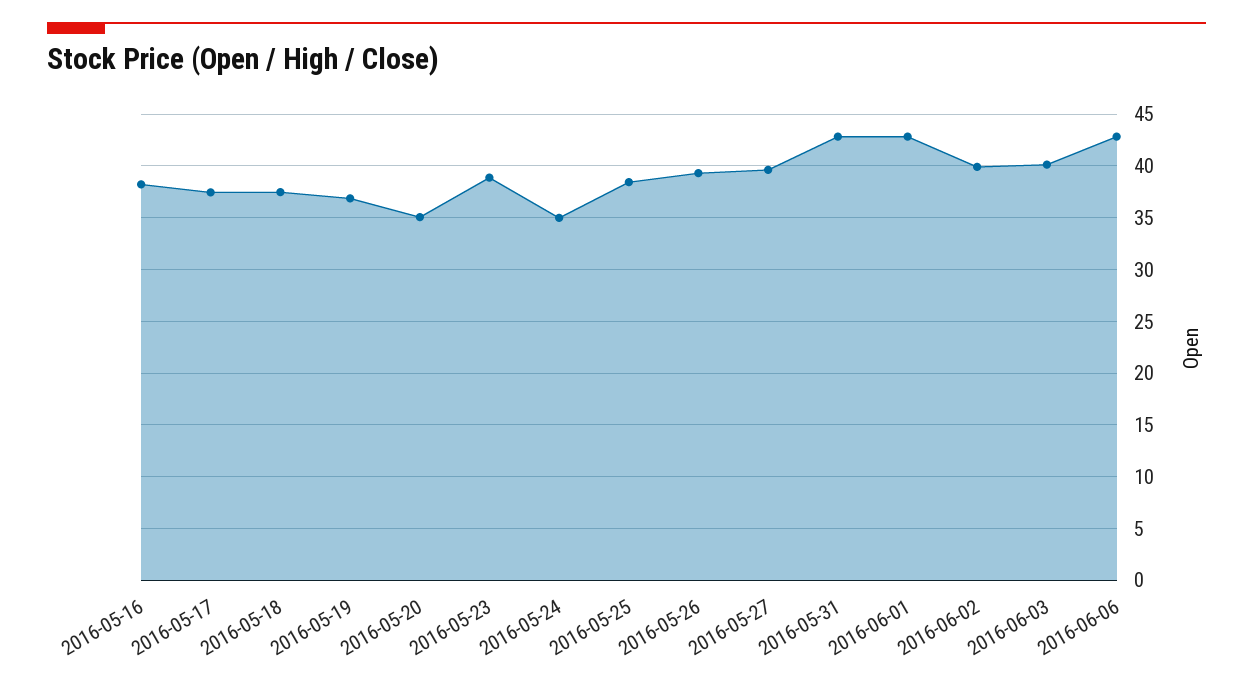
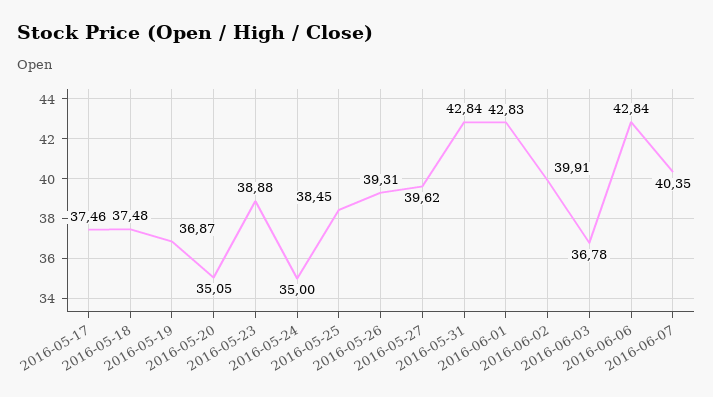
2016-05-16: 38 -> none
2016-06-03: 40 -> 36.78
2016-06-07: none -> 40.35

